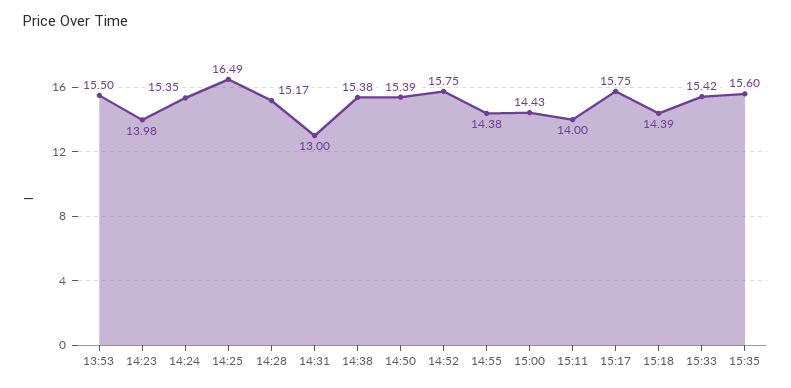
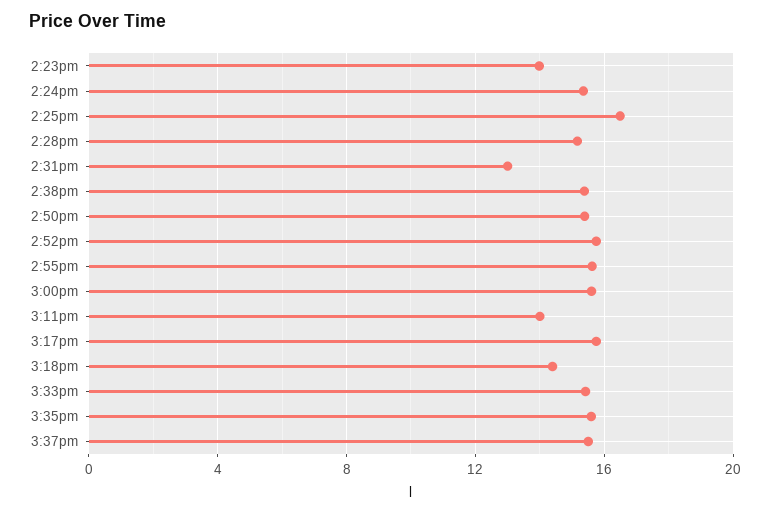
13:53: 15.5 -> none
14:55: 14.38 -> 15.5
15:00: 14.43 -> 15.5
3:37pm: none -> 15.5

